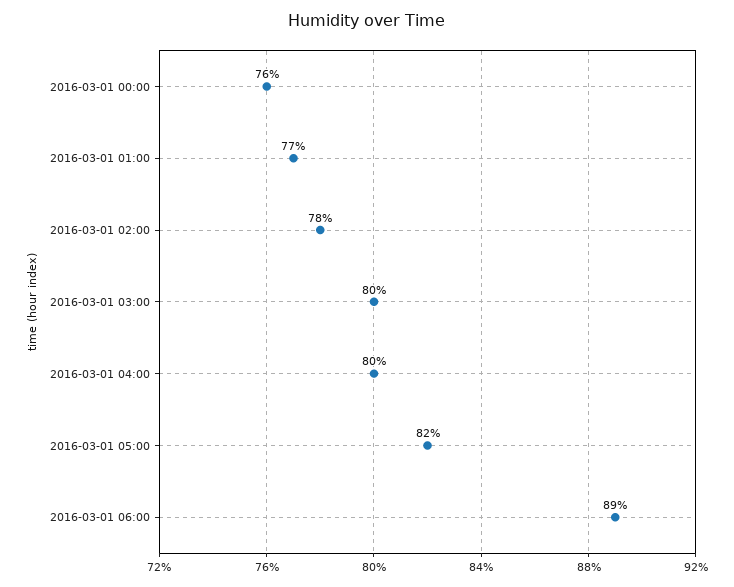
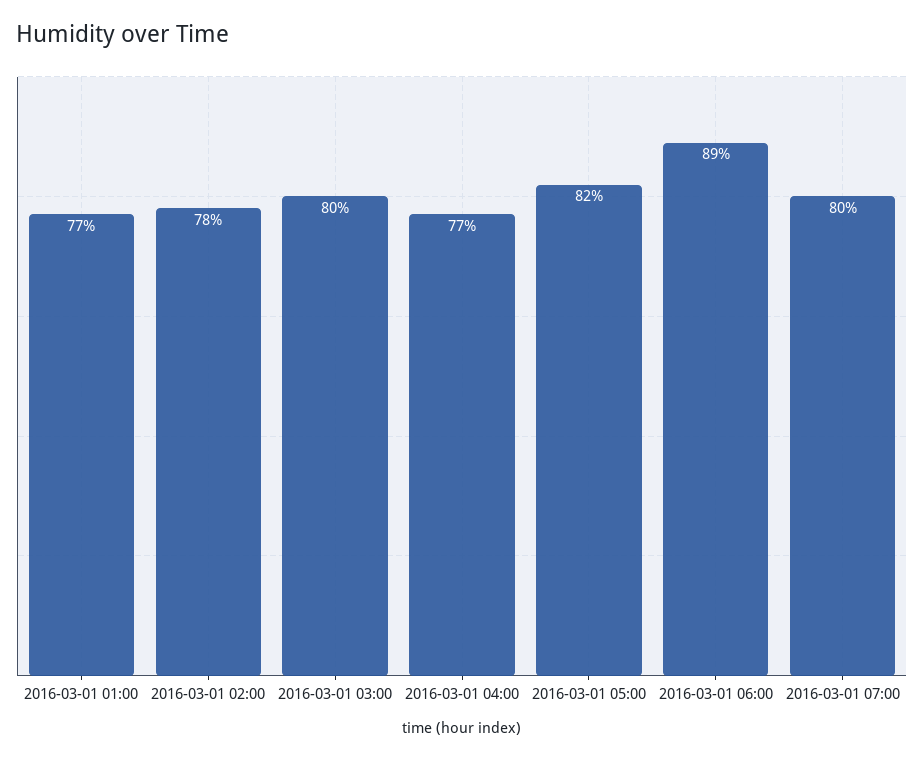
2016-03-01 00:00: 76 -> none
2016-03-01 04:00: 80 -> 77
2016-03-01 07:00: none -> 80

